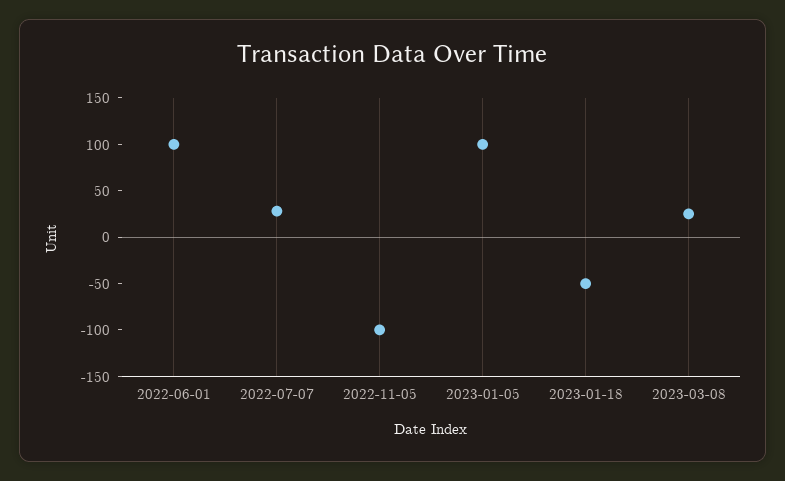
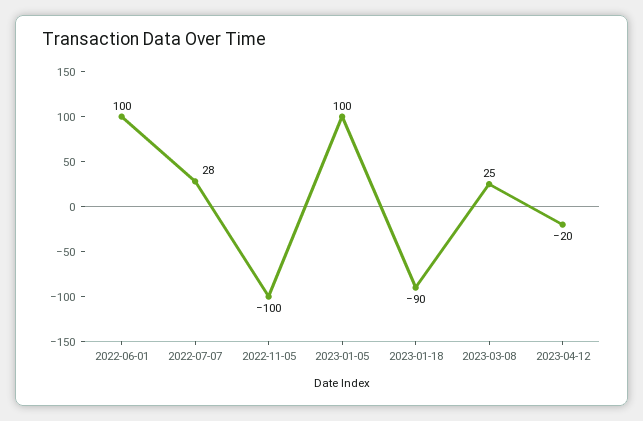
2023-01-18: -50 -> -90
2023-04-12: none -> -20

